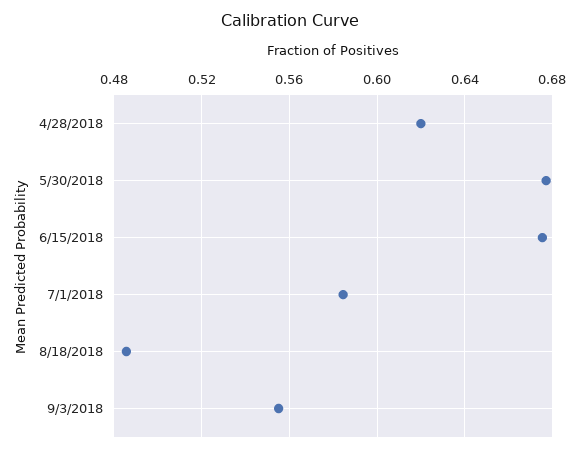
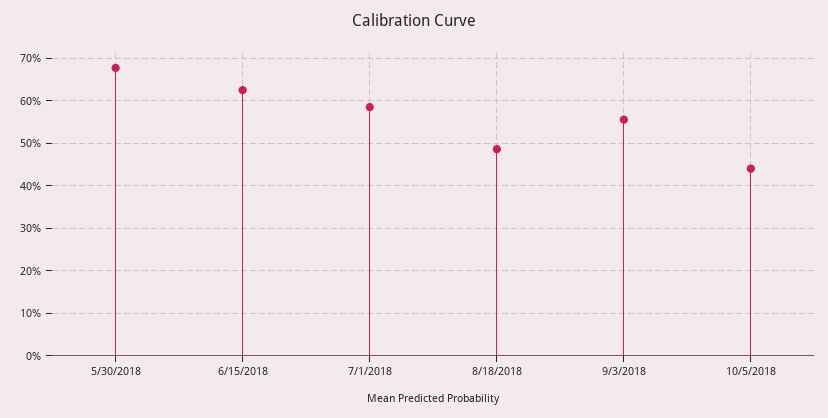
4/28/2018: 0.62 -> none
6/15/2018: 0.675 -> 0.62
10/5/2018: none -> 0.44

